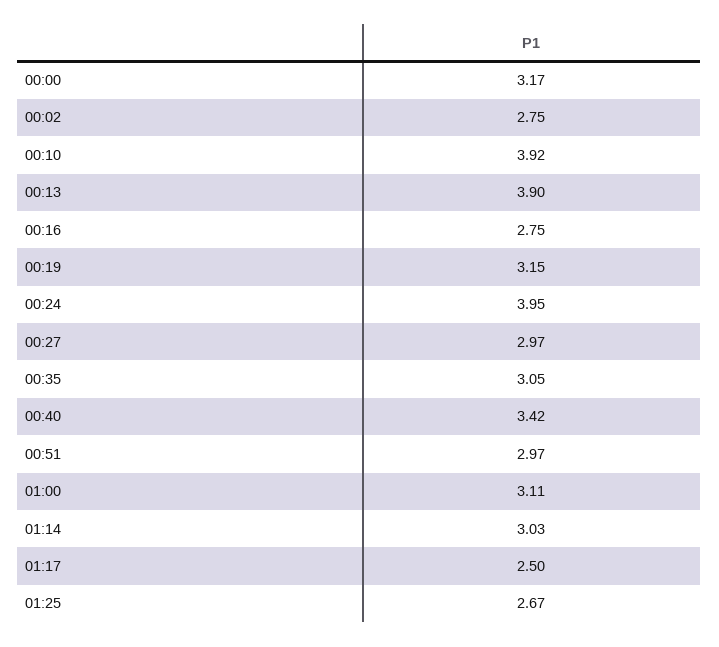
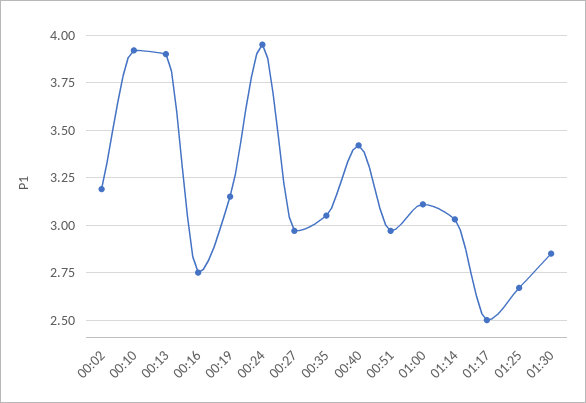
00:00: 3.17 -> none
00:02: 2.75 -> 3.2
01:30: none -> 2.85

